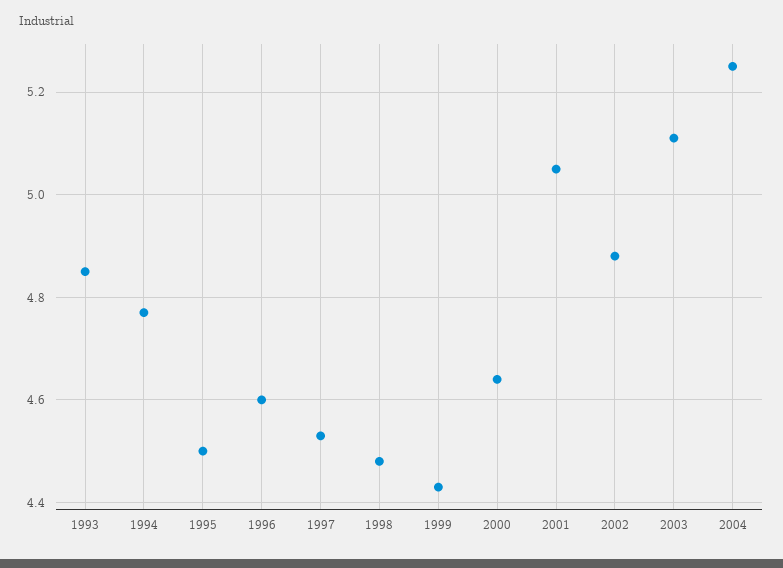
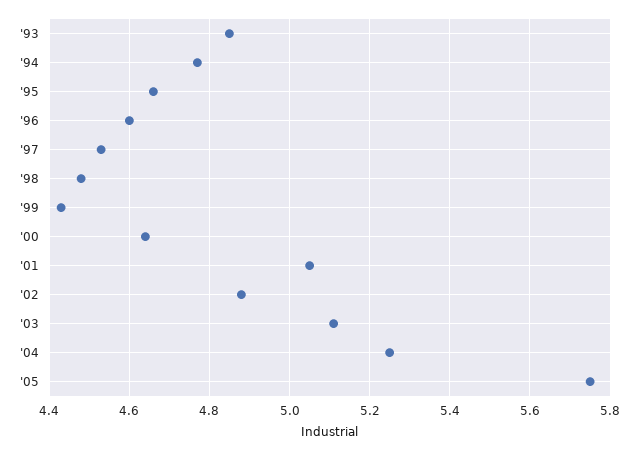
1995: 4.5 -> 4.65
'05: none -> 5.75

